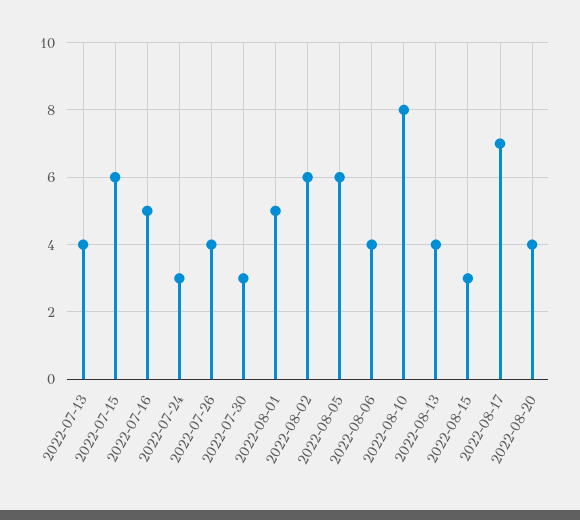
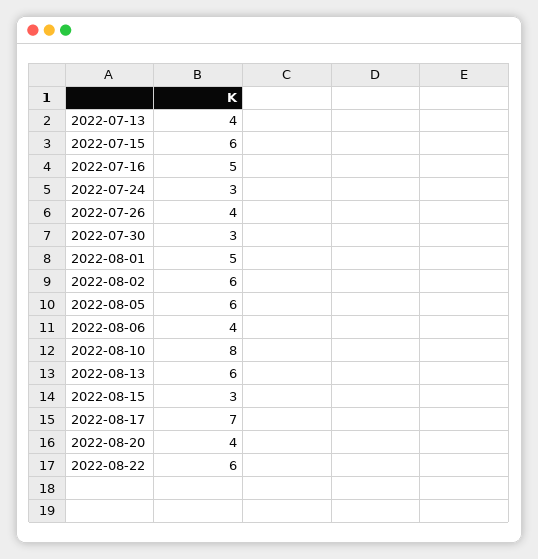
2022-08-13: 4 -> 6
2022-08-22: none -> 6

